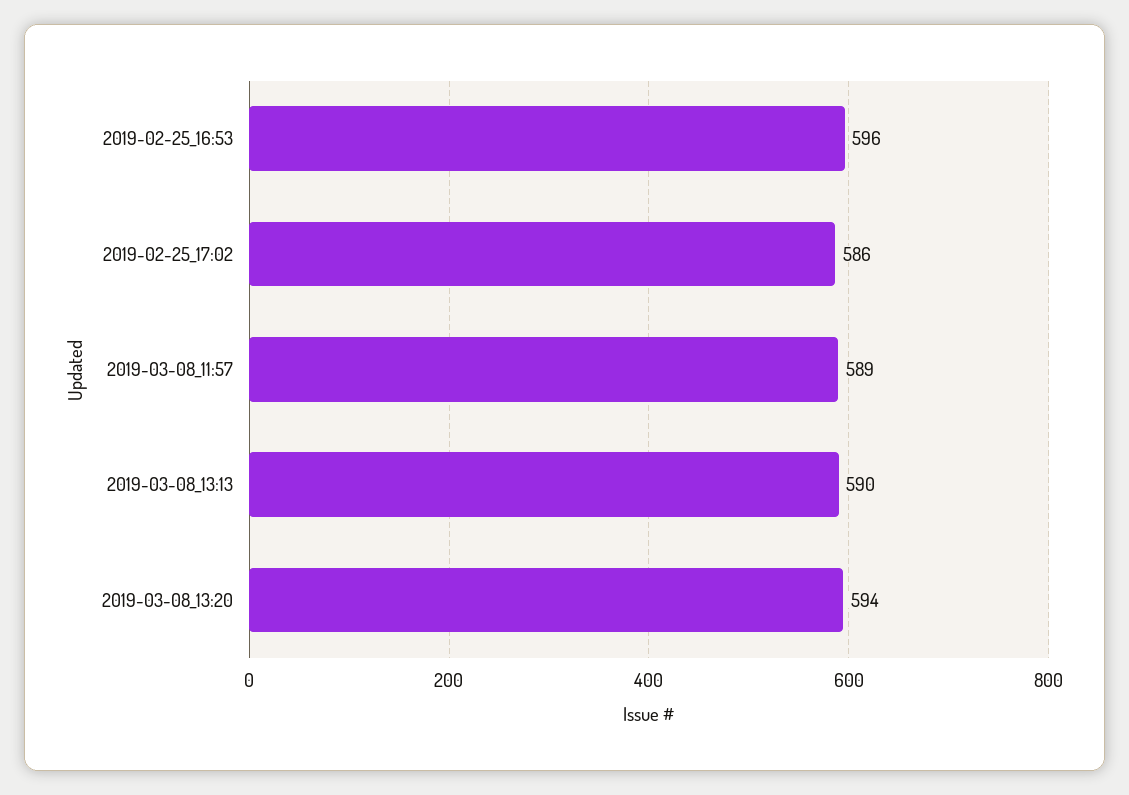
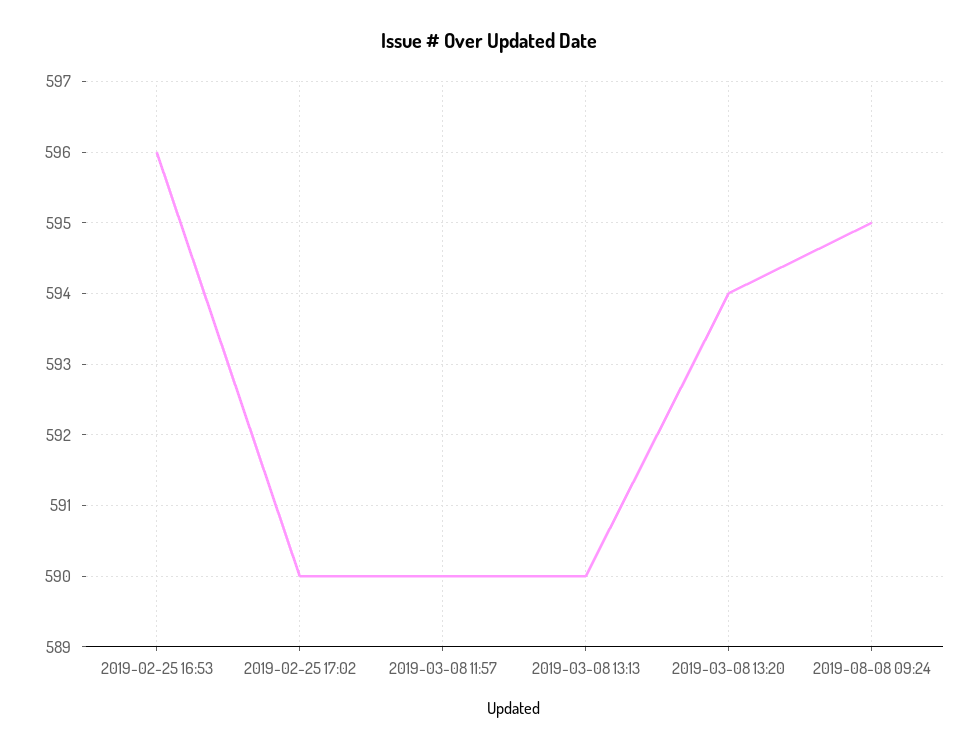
2019-02-25_17:02: 586 -> 590
2019-03-08_11:57: 589 -> 590
2019-08-08 09:24: none -> 595

